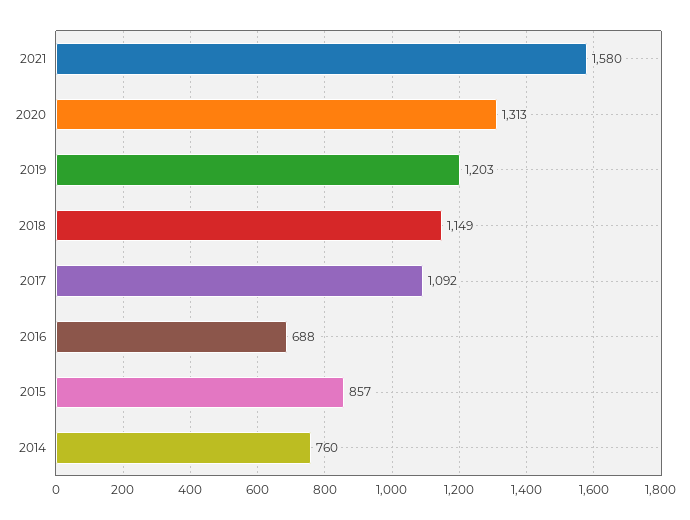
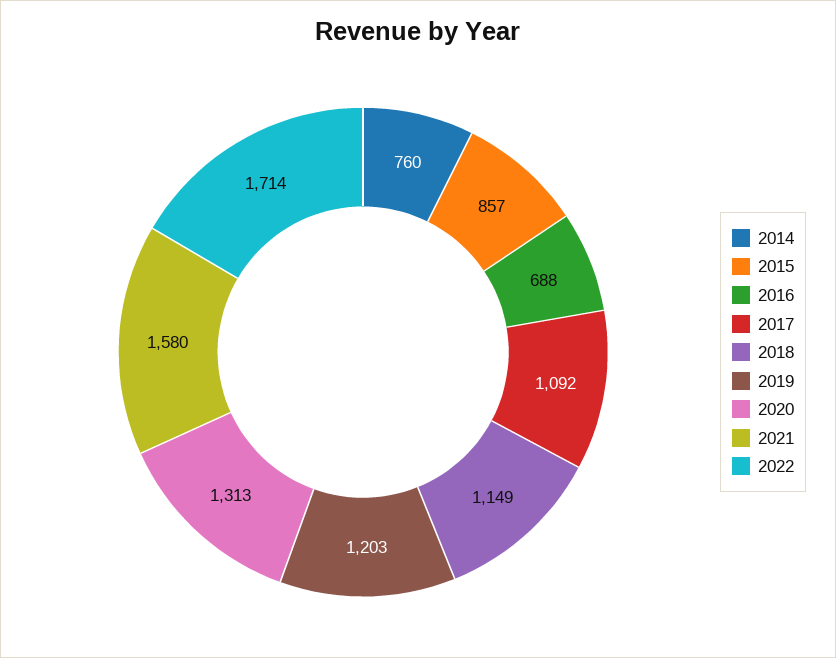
2022: none -> 1714

